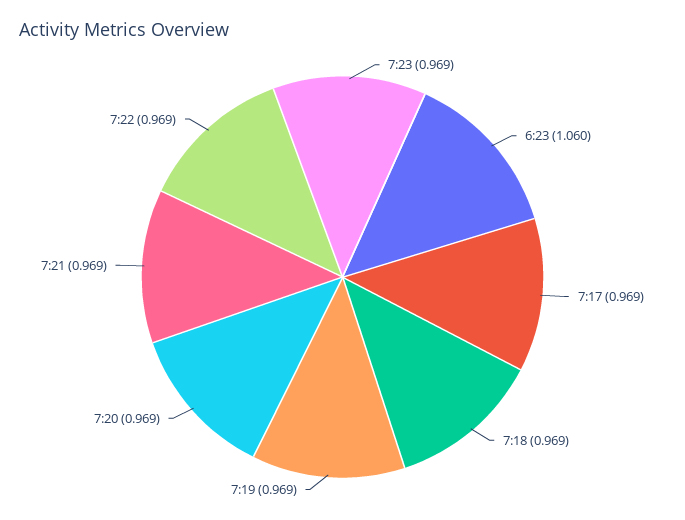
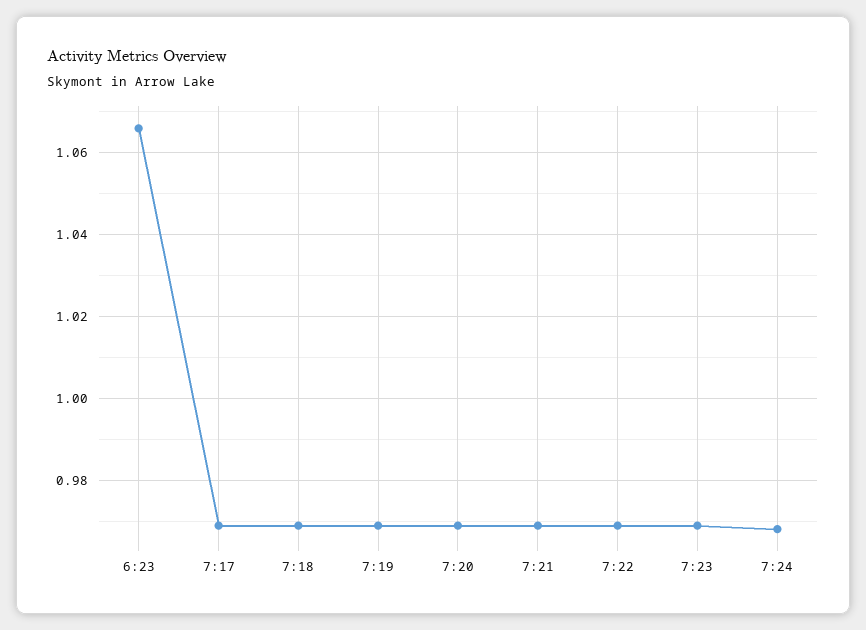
6:23: 1.06 -> 1.066
7:24: none -> 0.968

